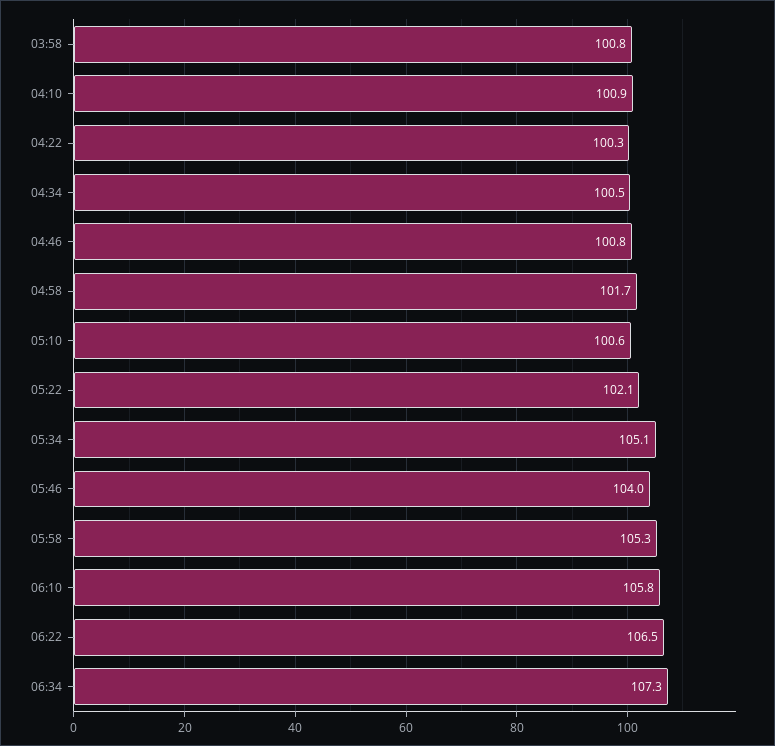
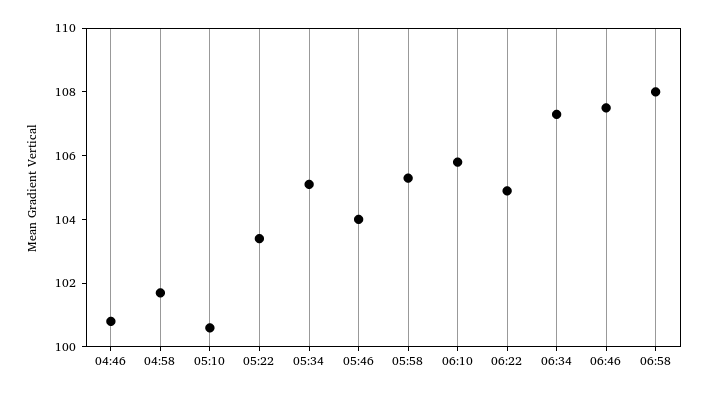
03:58: 100.8 -> none
04:10: 100.9 -> none
04:22: 100.3 -> none
04:34: 100.5 -> none
05:22: 102.1 -> 103.5
06:22: 106.5 -> 105
06:46: none -> 107.5
06:58: none -> 108

